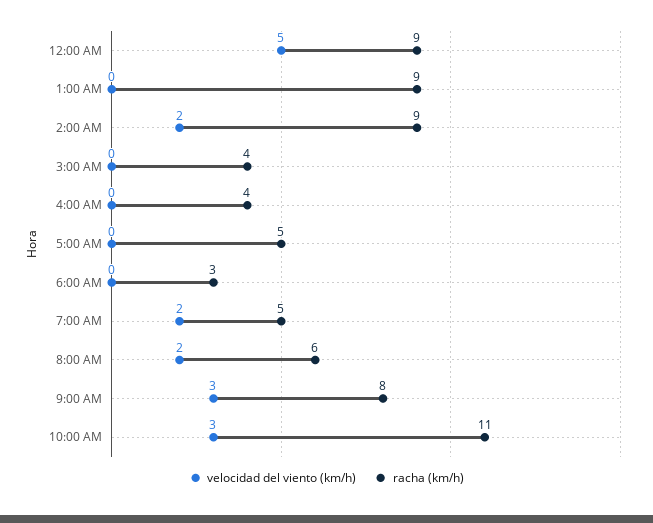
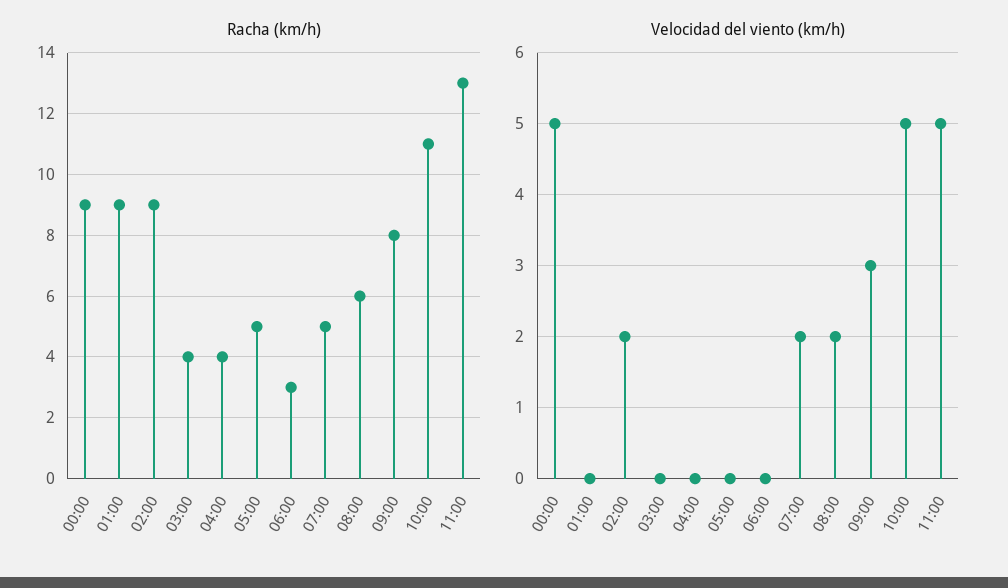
velocidad del viento (km/h), 10:00 AM: 3 -> 5
racha (km/h), 11:00: none -> 13
velocidad del viento (km/h), 11:00: none -> 5

